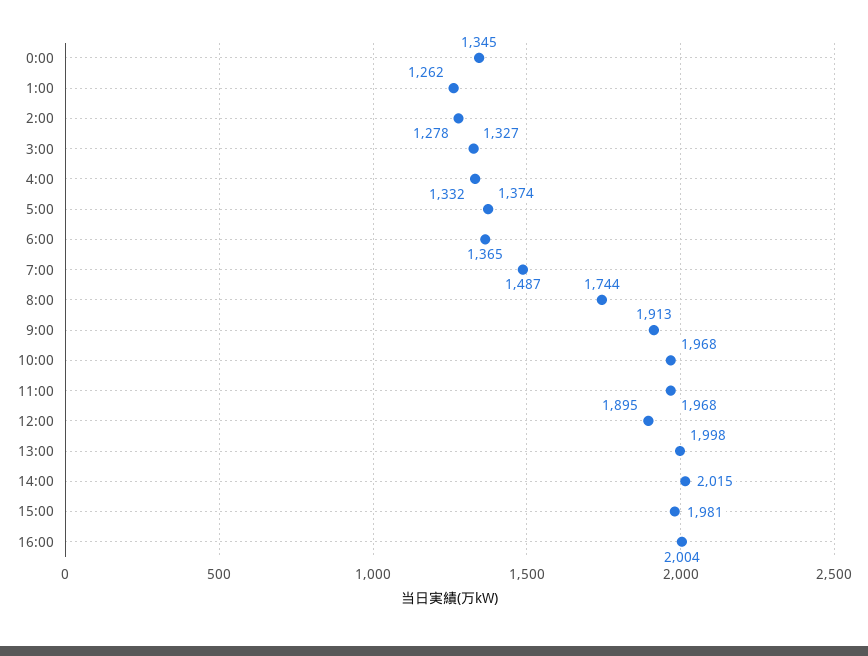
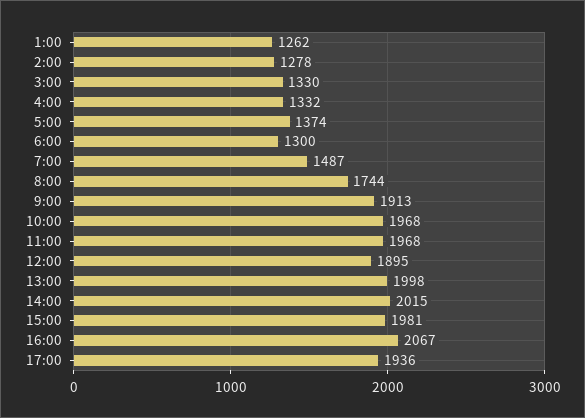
0:00: 1345 -> none
3:00: 1327 -> 1330
6:00: 1365 -> 1300
16:00: 2004 -> 2067
17:00: none -> 1936

